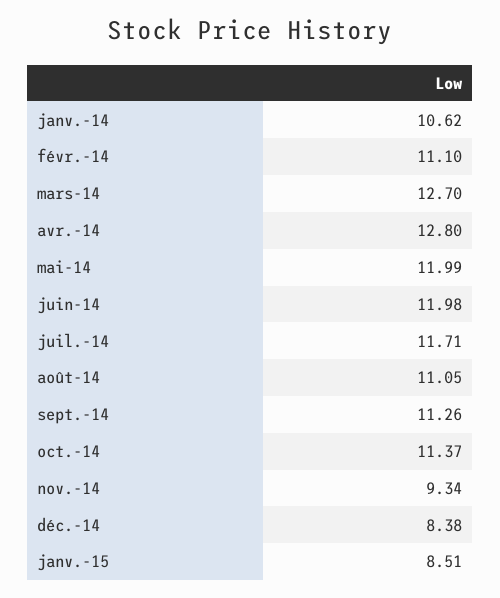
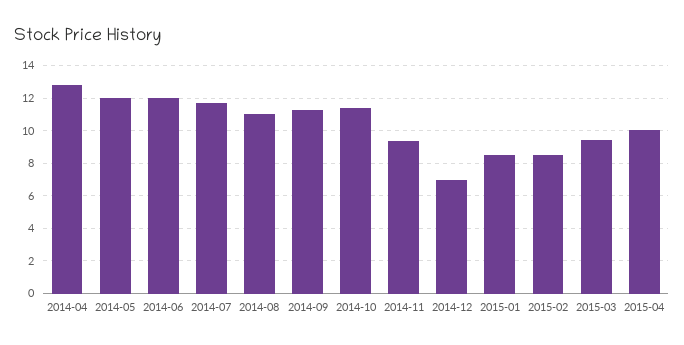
janv.-14: 10.62 -> none
févr.-14: 11.1 -> none
mars-14: 12.7 -> none
déc.-14: 8.38 -> 7
2015-02: none -> 8.5
2015-03: none -> 9.5
2015-04: none -> 10

